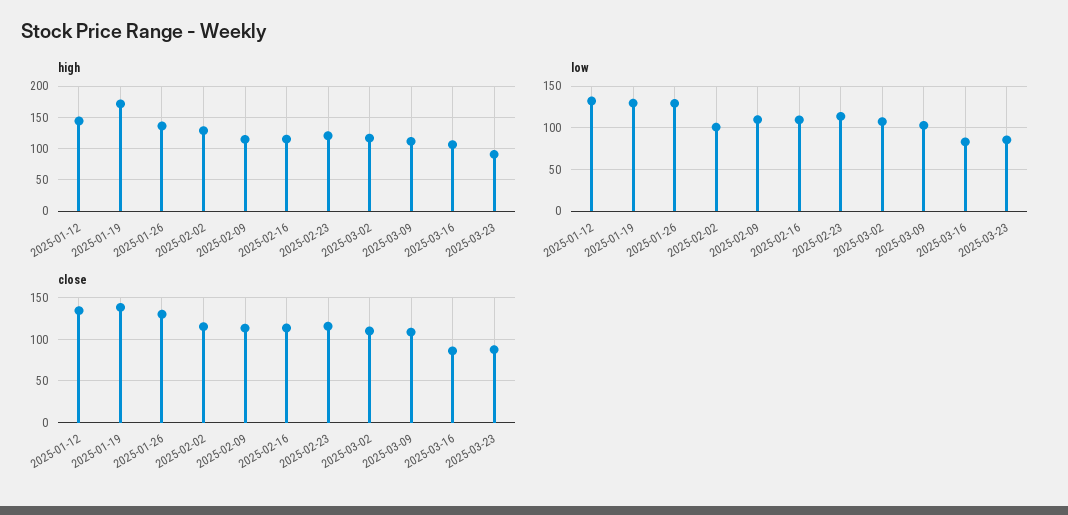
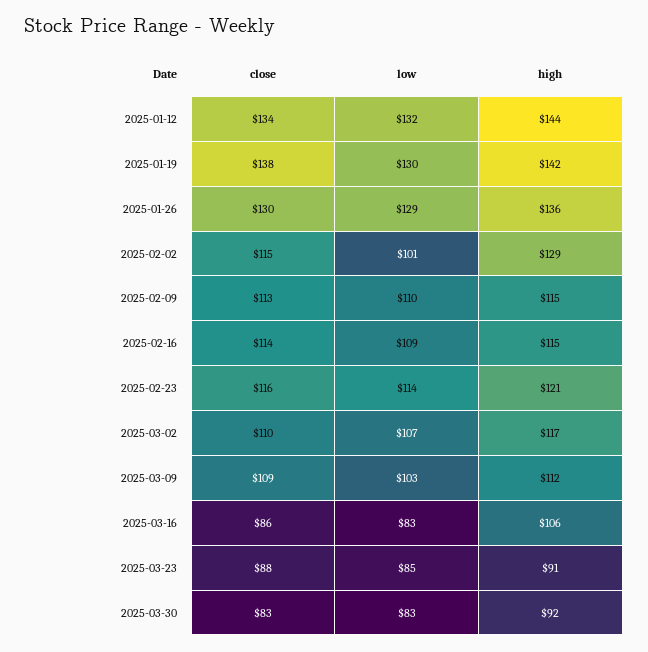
high, 2025-01-19: 170 -> 142
close, 2025-03-30: none -> 83
low, 2025-03-30: none -> 83
high, 2025-03-30: none -> 92

